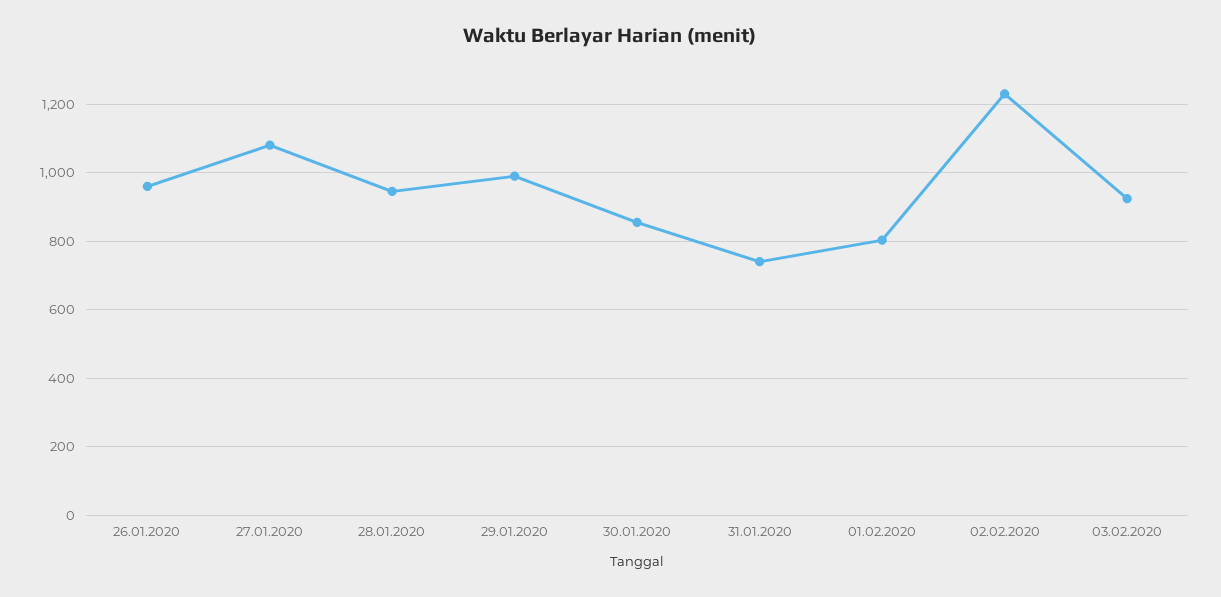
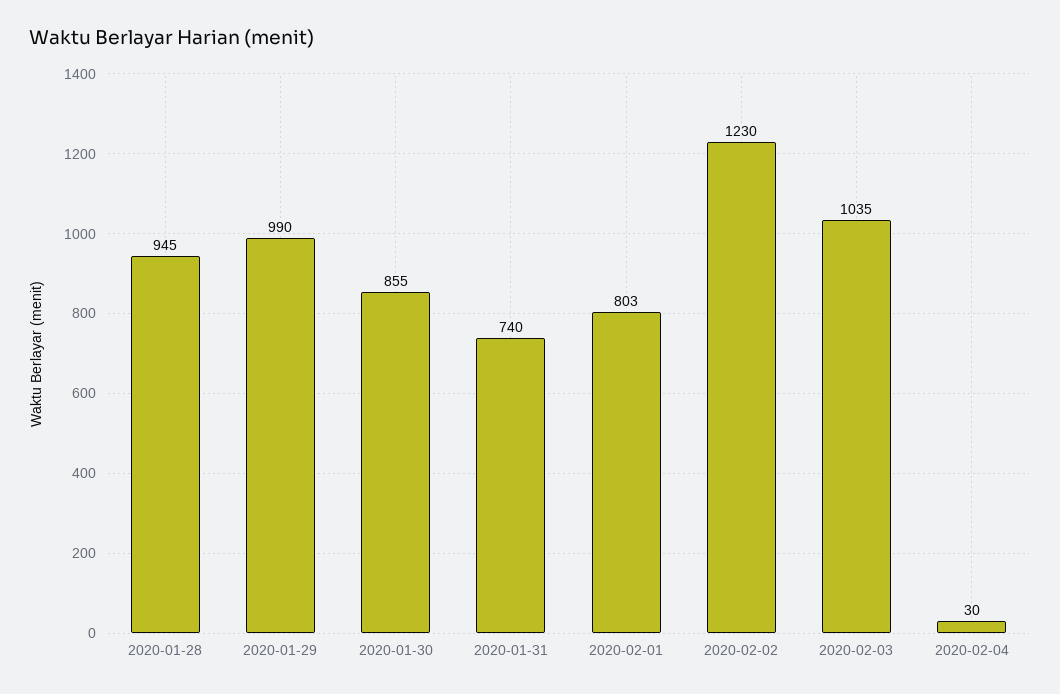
26.01.2020: 960 -> none
27.01.2020: 1080 -> none
03.02.2020: 920 -> 1035
2020-02-04: none -> 30

